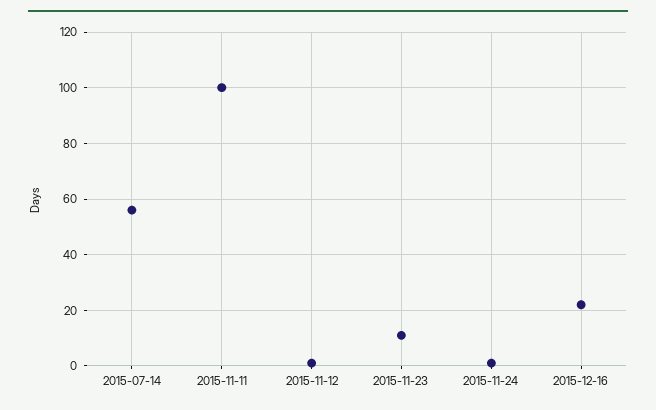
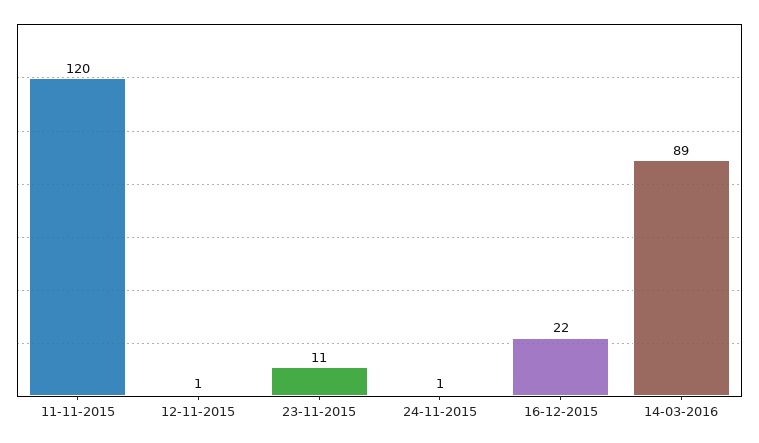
2015-07-14: 55 -> none
2015-11-11: 100 -> 120
14-03-2016: none -> 89

